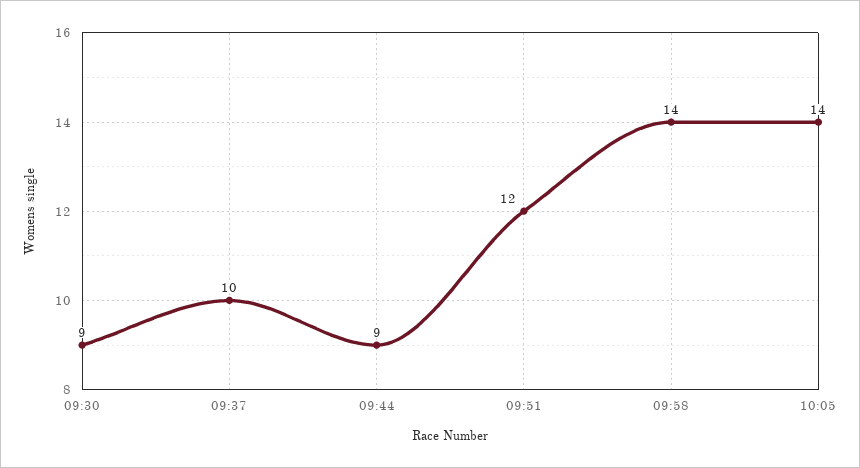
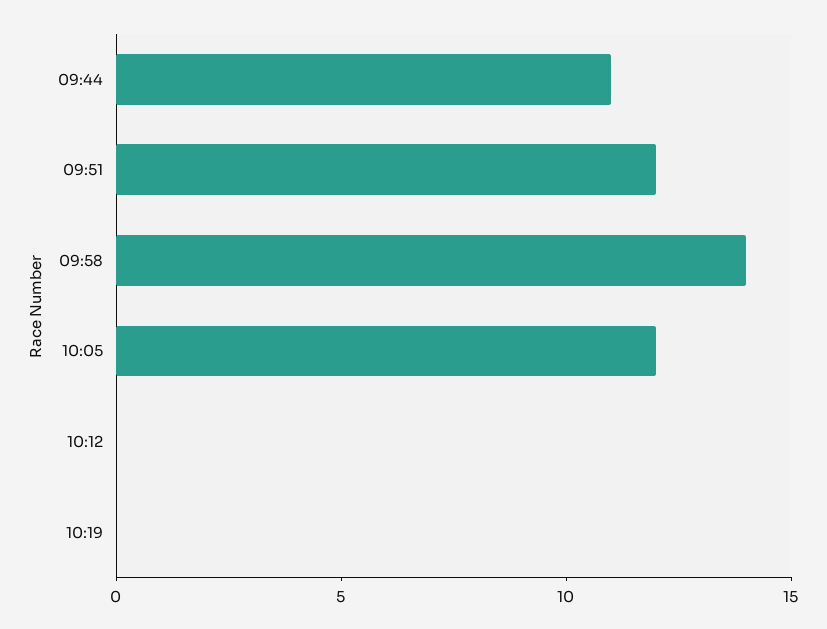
09:30: 9 -> none
09:37: 10 -> none
09:44: 9 -> 11
10:05: 14 -> 12
10:12: none -> 0
10:19: none -> 0

